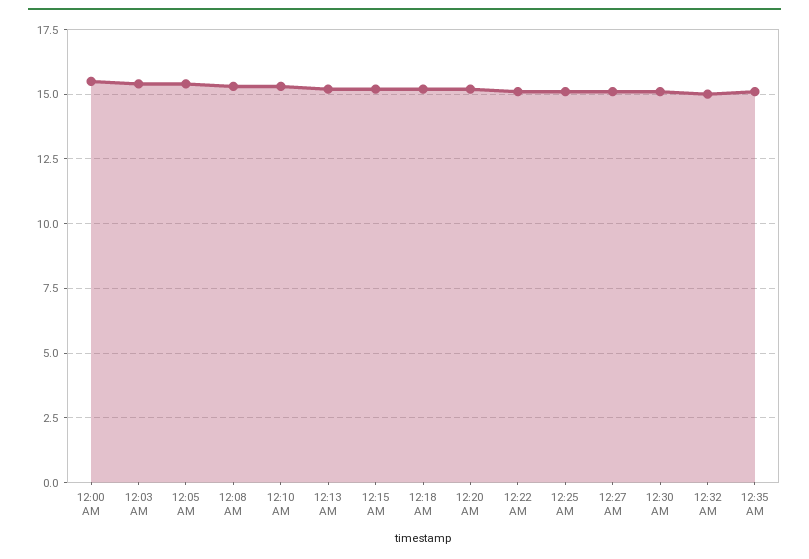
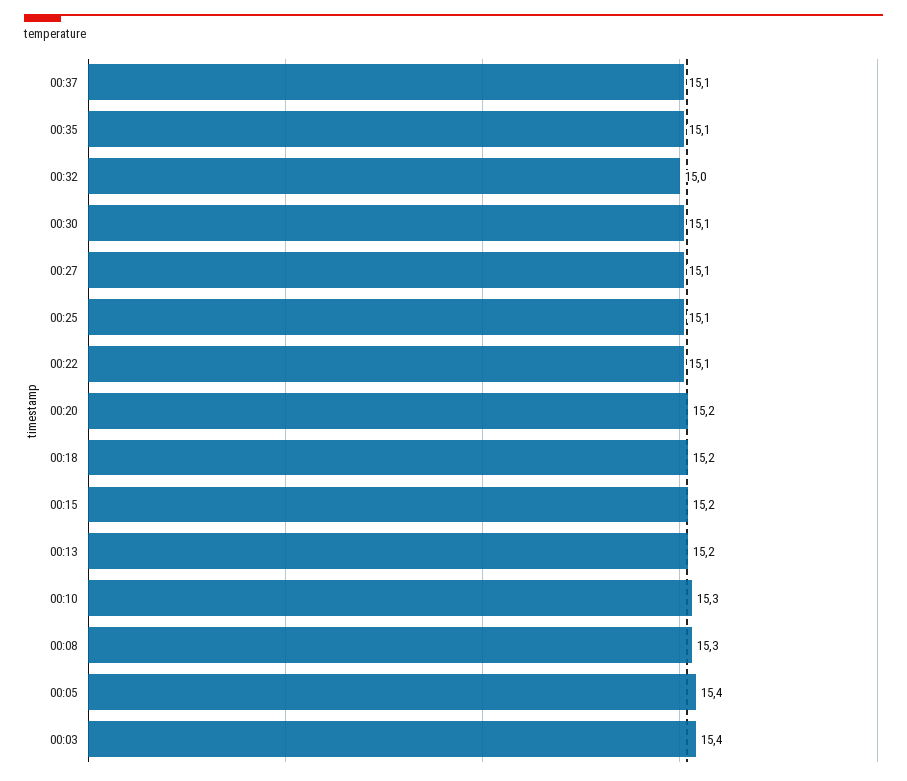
12:00 AM: 15.5 -> none
00:37: none -> 15.1

